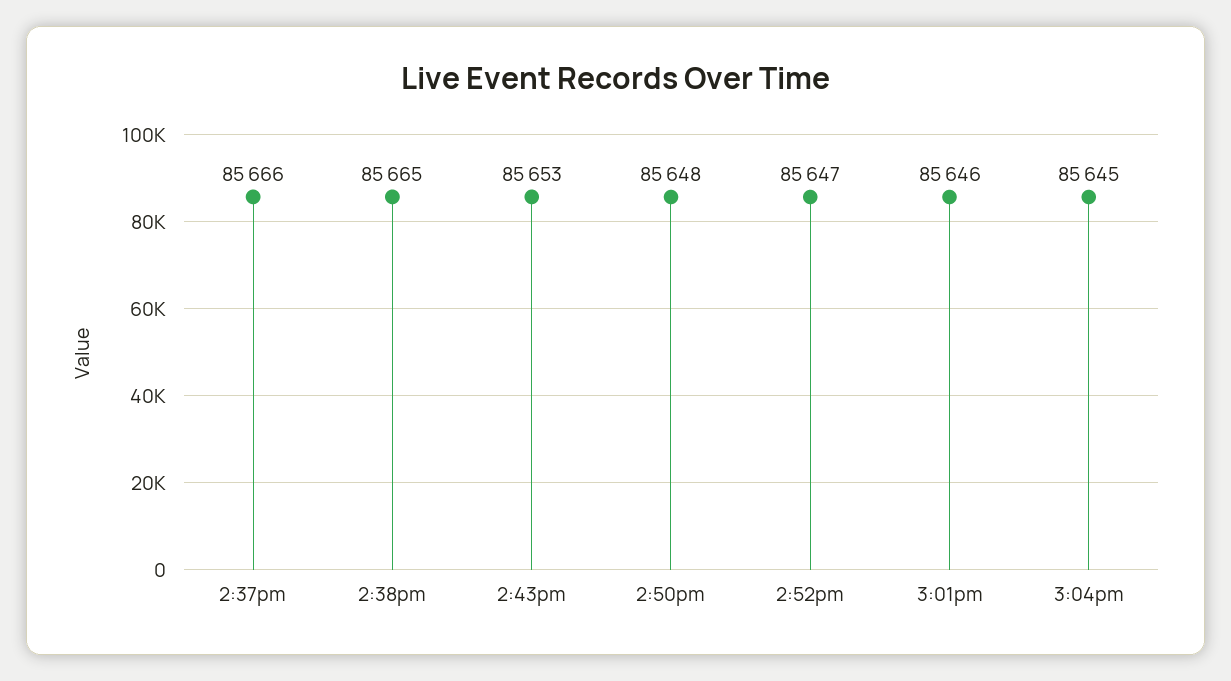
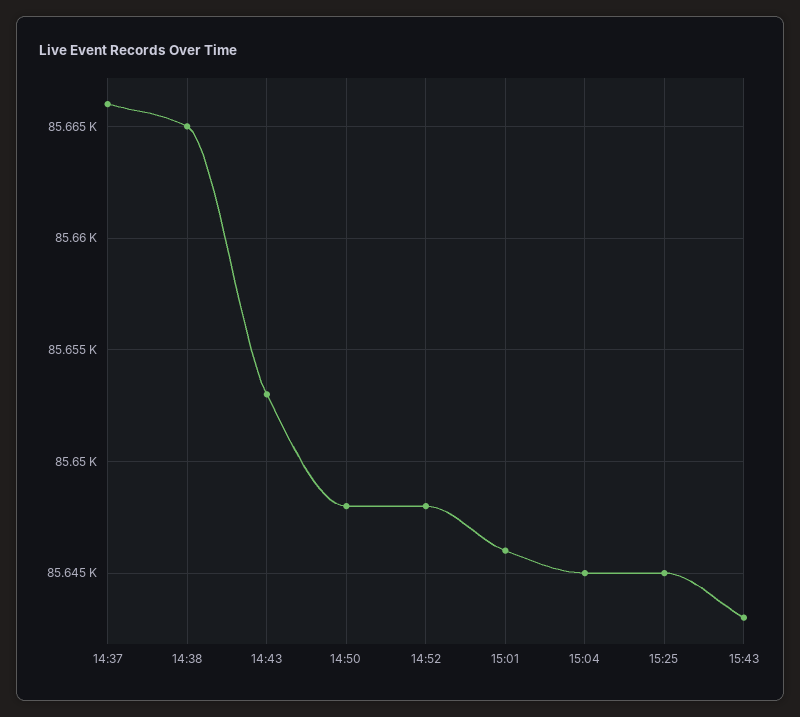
2:52pm: 85647 -> 85648
15:25: none -> 85645
15:43: none -> 85643

